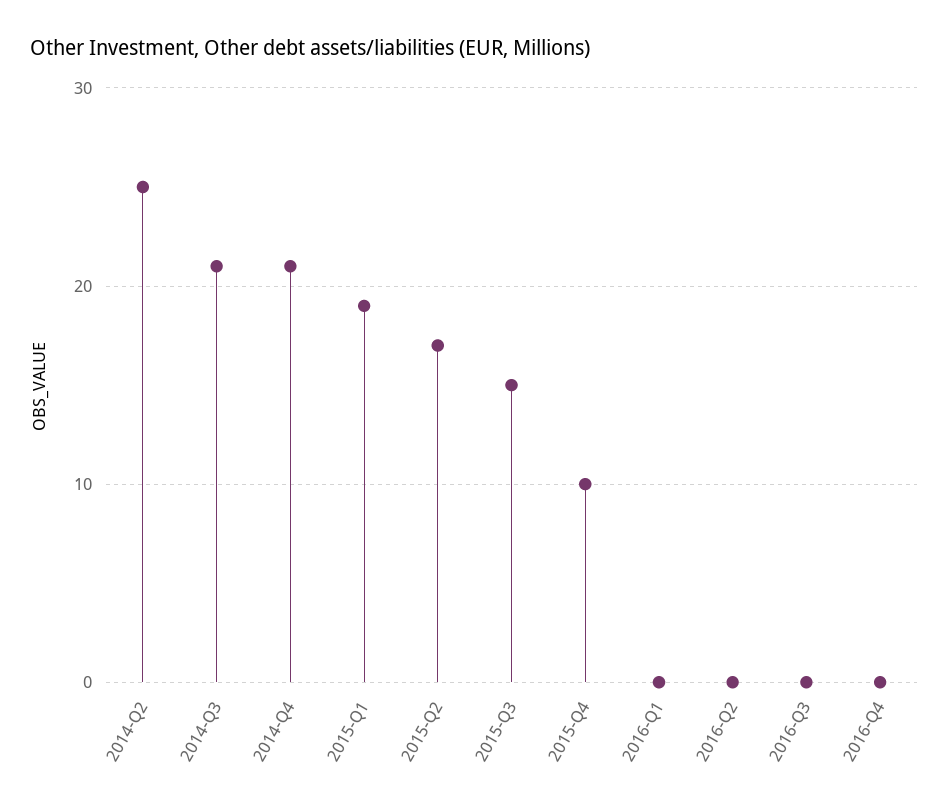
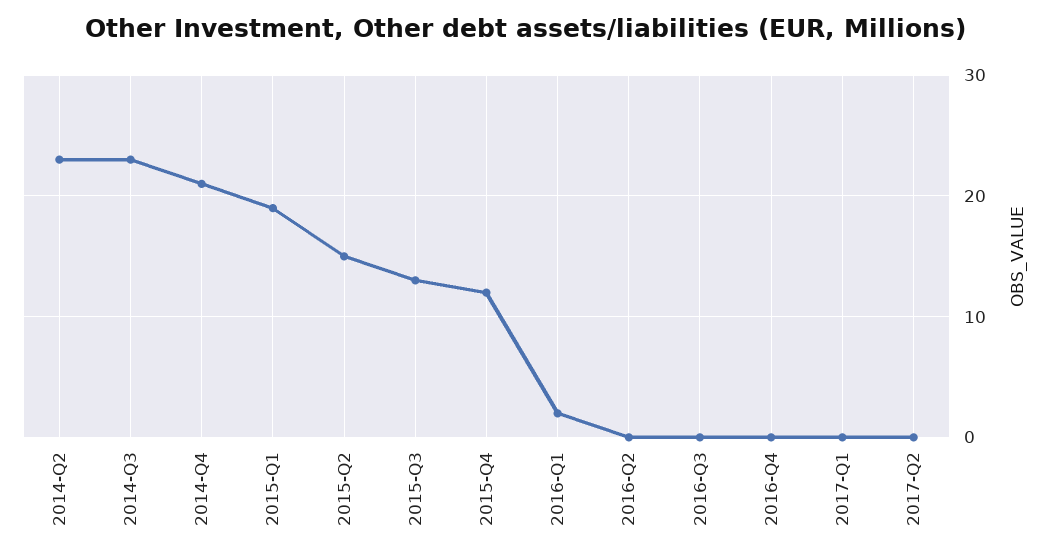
2014-Q2: 25 -> 23
2014-Q3: 21 -> 23
2015-Q2: 17 -> 15
2015-Q3: 15 -> 13
2015-Q4: 10 -> 12
2016-Q1: 0 -> 2
2017-Q1: none -> 0
2017-Q2: none -> 0

